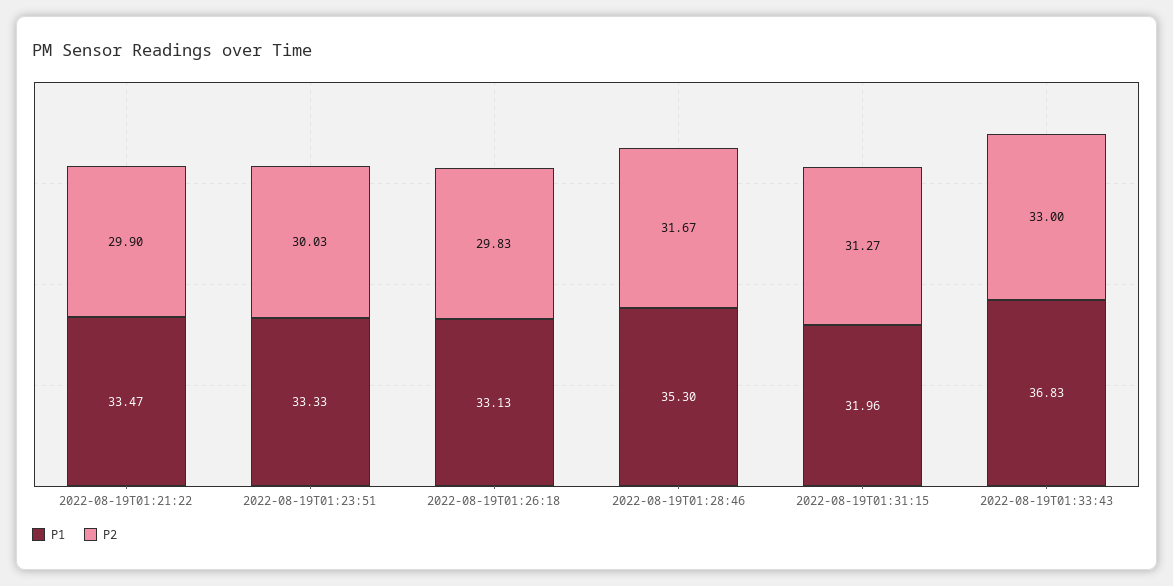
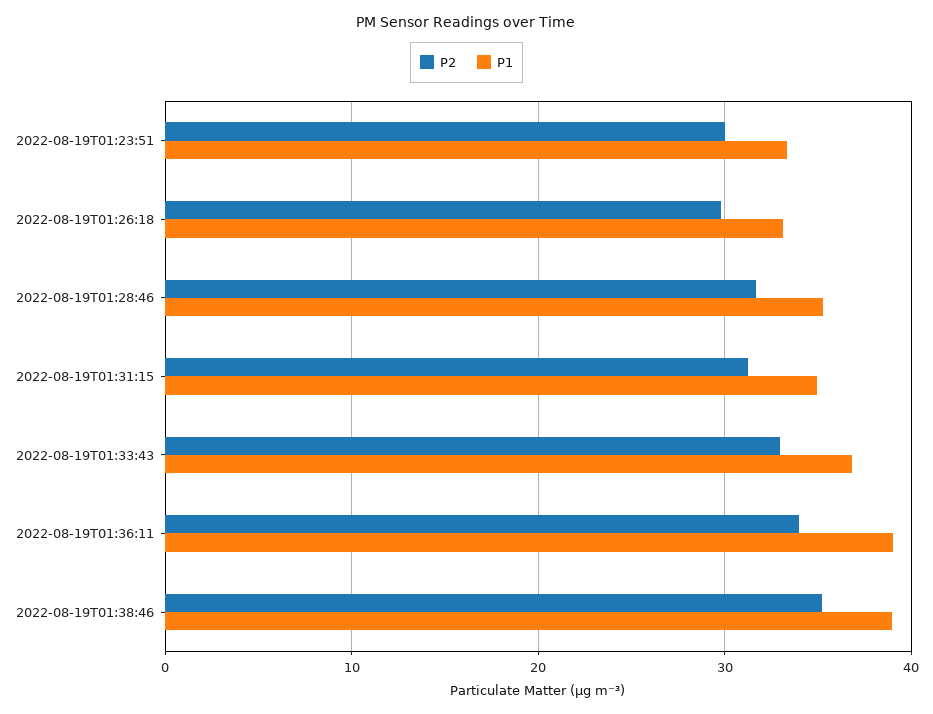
P1, 2022-08-19T01:21:22: 33.47 -> none
P2, 2022-08-19T01:21:22: 29.9 -> none
P1, 2022-08-19T01:31:15: 31.96 -> 35
P2, 2022-08-19T01:36:11: none -> 34
P1, 2022-08-19T01:36:11: none -> 39
P2, 2022-08-19T01:38:46: none -> 35
P1, 2022-08-19T01:38:46: none -> 39

